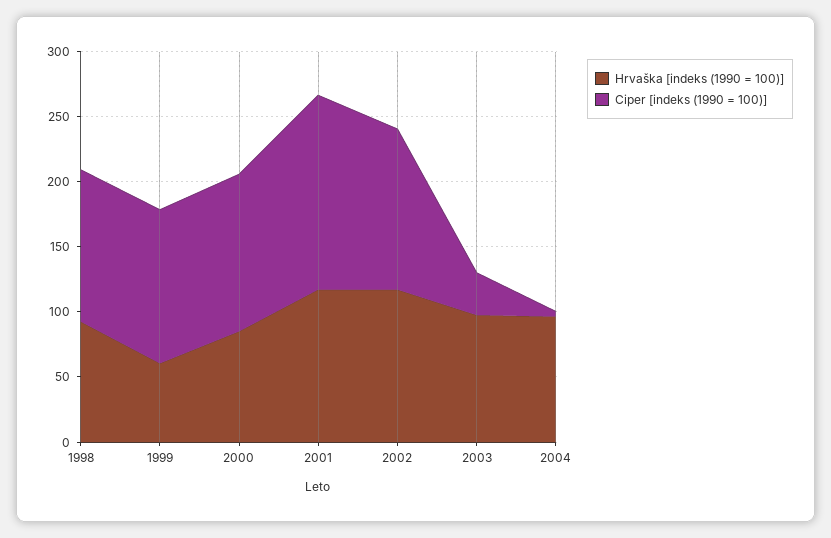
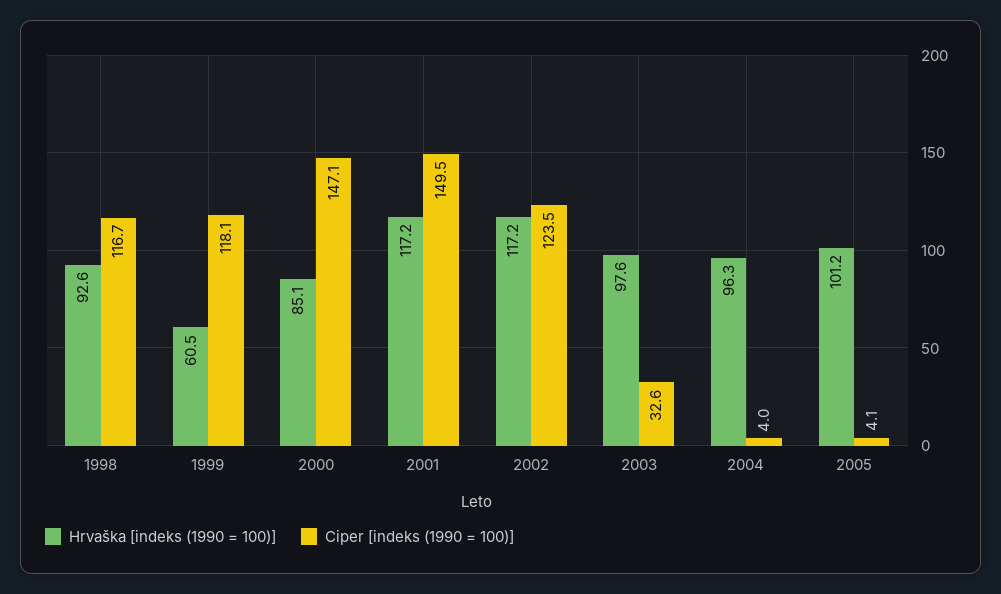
Ciper [indeks (1990 = 100)], 2000: 120 -> 147.1
Hrvaška [indeks (1990 = 100)], 2005: none -> 101.2
Ciper [indeks (1990 = 100)], 2005: none -> 4.1

